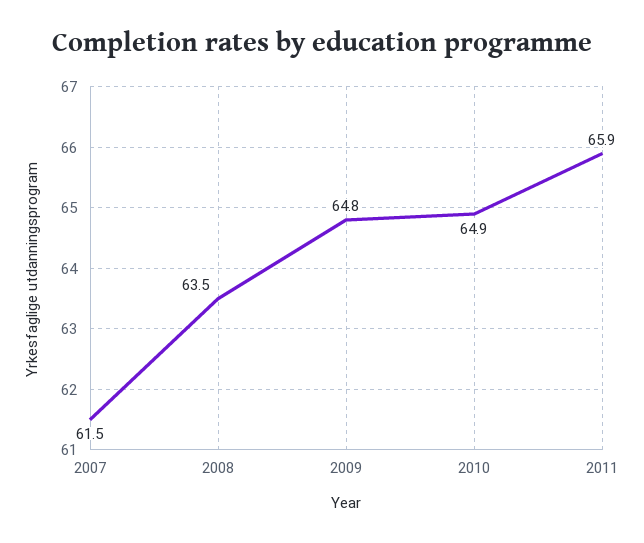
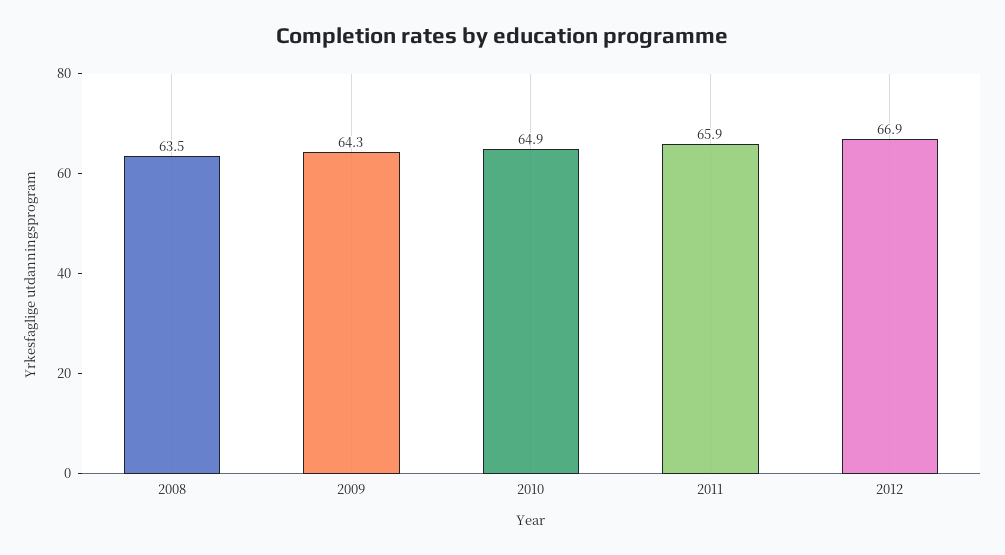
2007: 61.5 -> none
2009: 64.8 -> 64.3
2012: none -> 66.9

